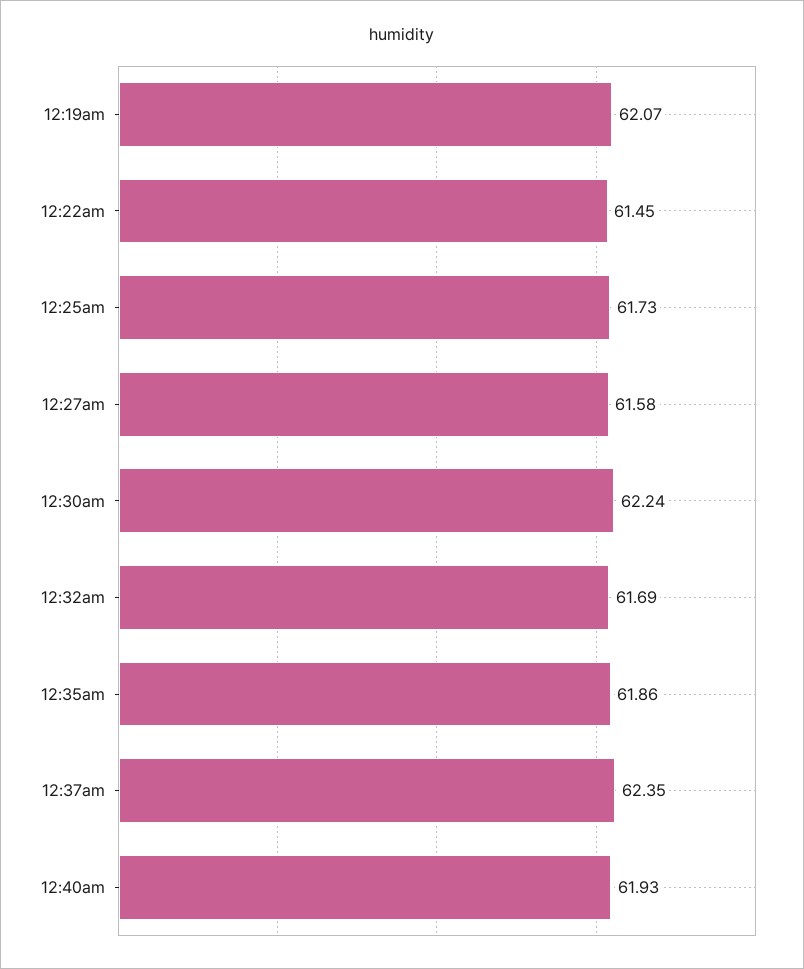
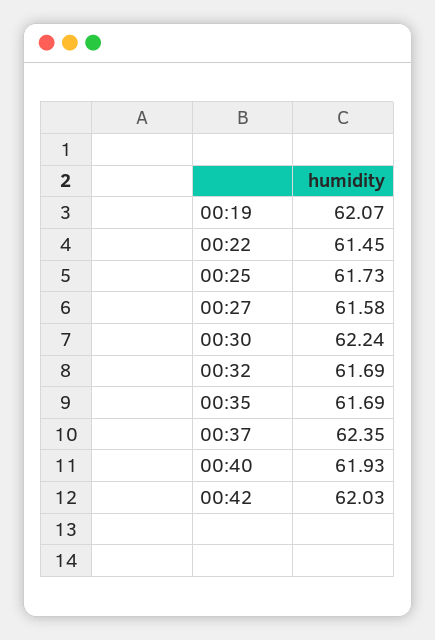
12:35am: 61.86 -> 61.69
00:42: none -> 62.03

